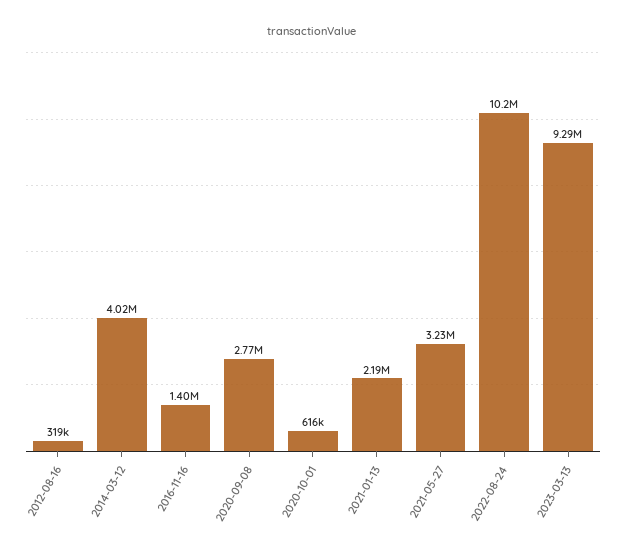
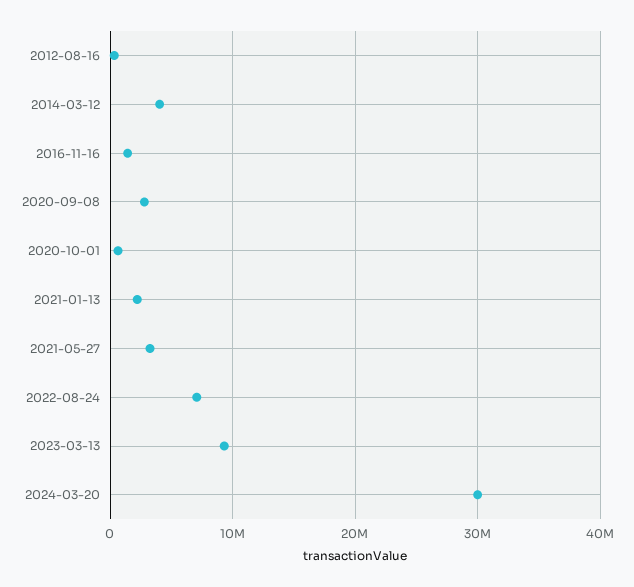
2022-08-24: 10200000 -> 7000000
2024-03-20: none -> 30000000

